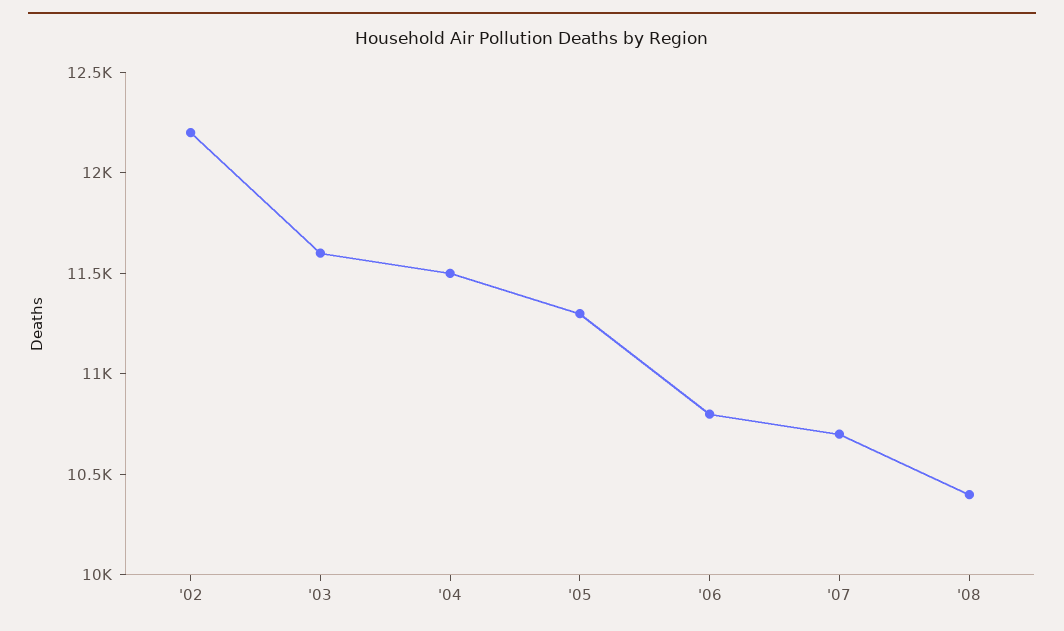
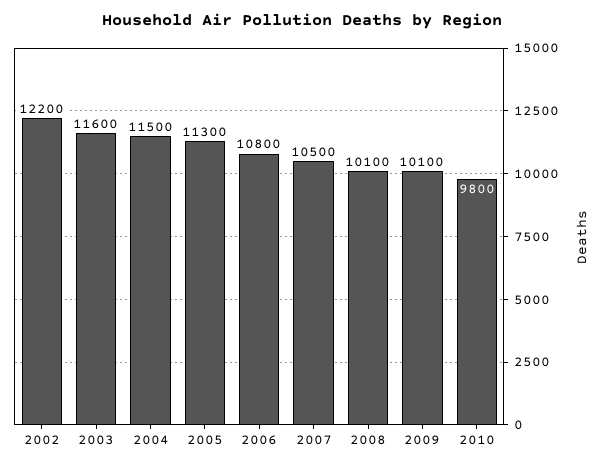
'07: 10700 -> 10500
'08: 10400 -> 10100
2009: none -> 10100
2010: none -> 9800

